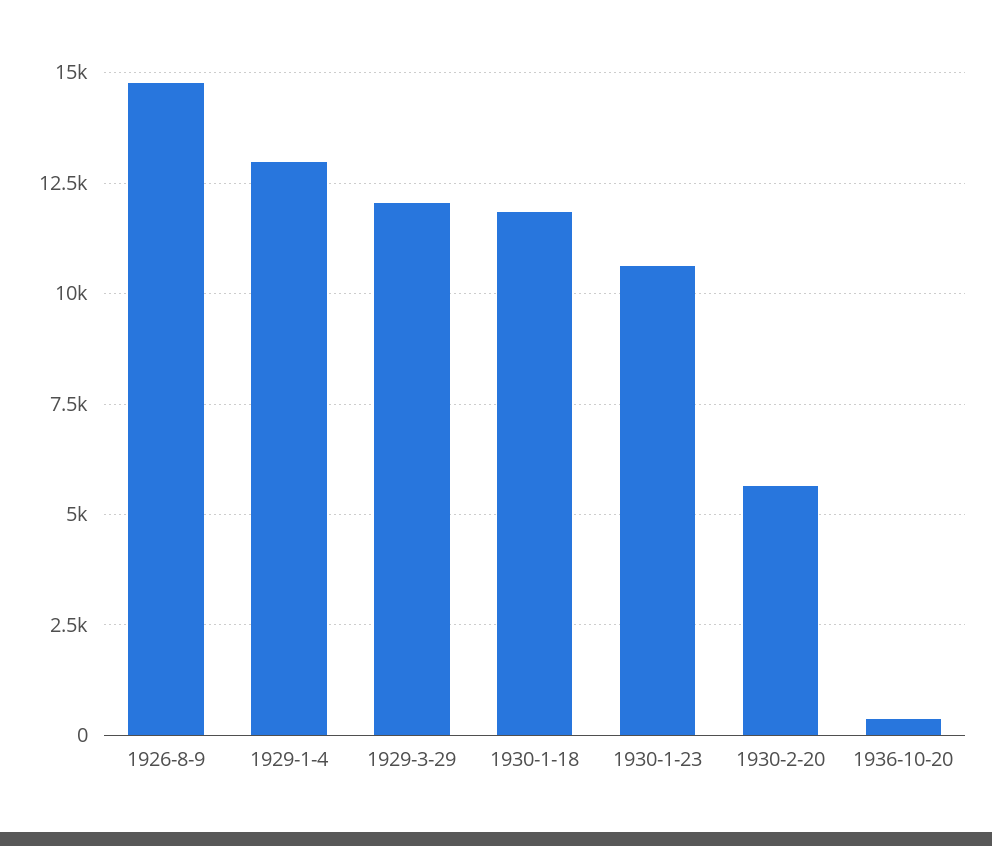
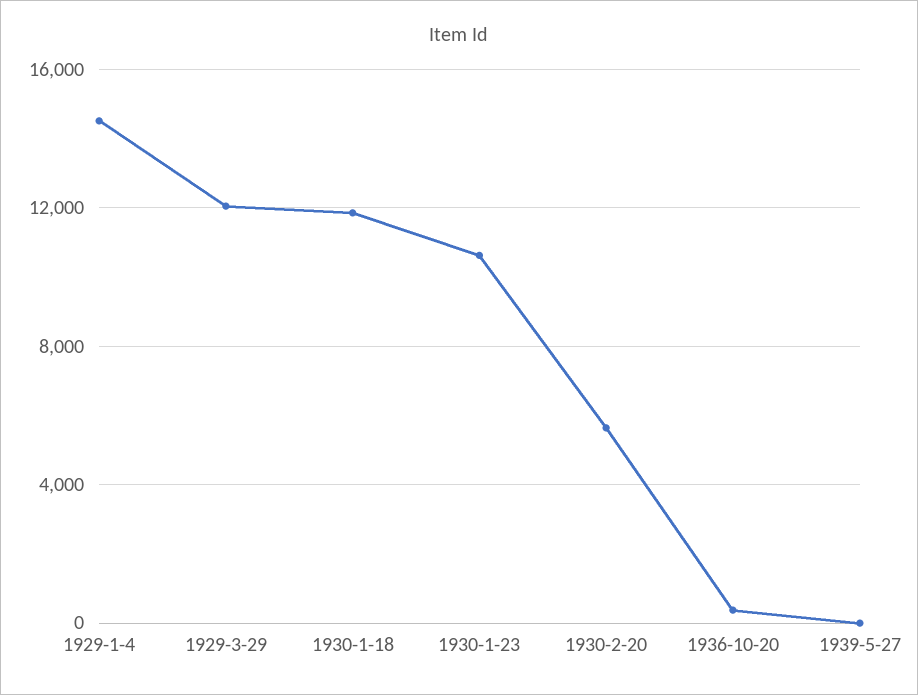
1926-8-9: 14750 -> none
1929-1-4: 13000 -> 14500
1939-5-27: none -> 0

